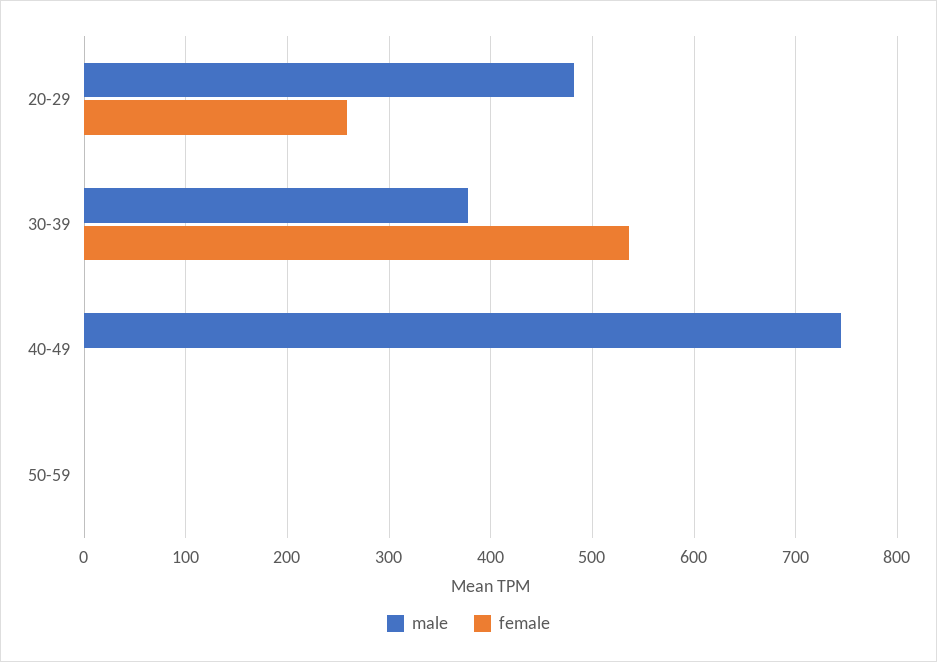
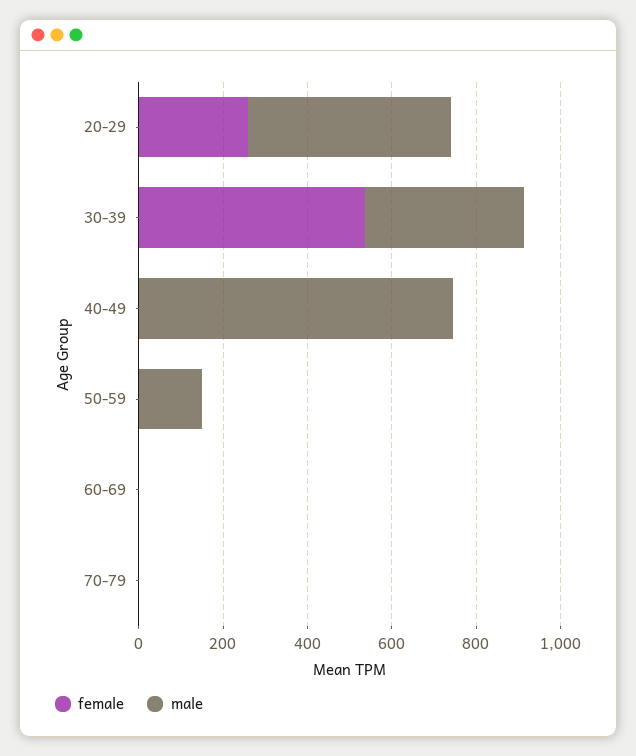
male, 50-59: 0 -> 150
female, 60-69: none -> 0
male, 60-69: none -> 0
female, 70-79: none -> 0
male, 70-79: none -> 0

